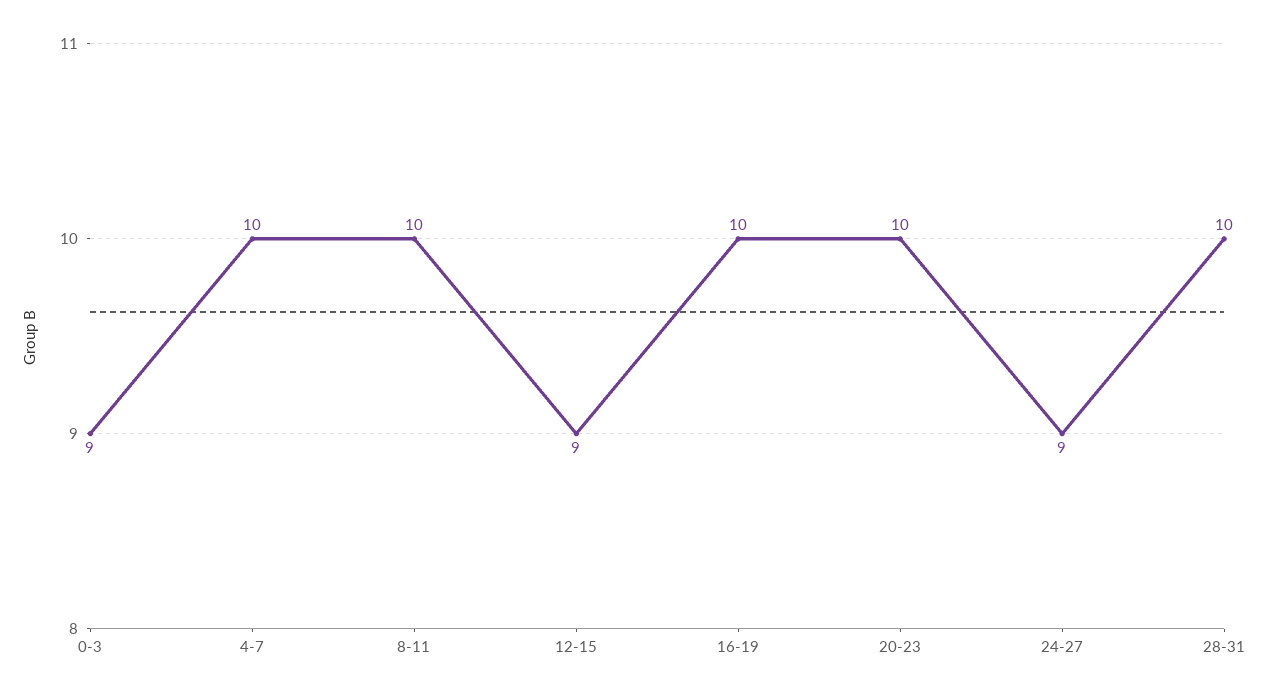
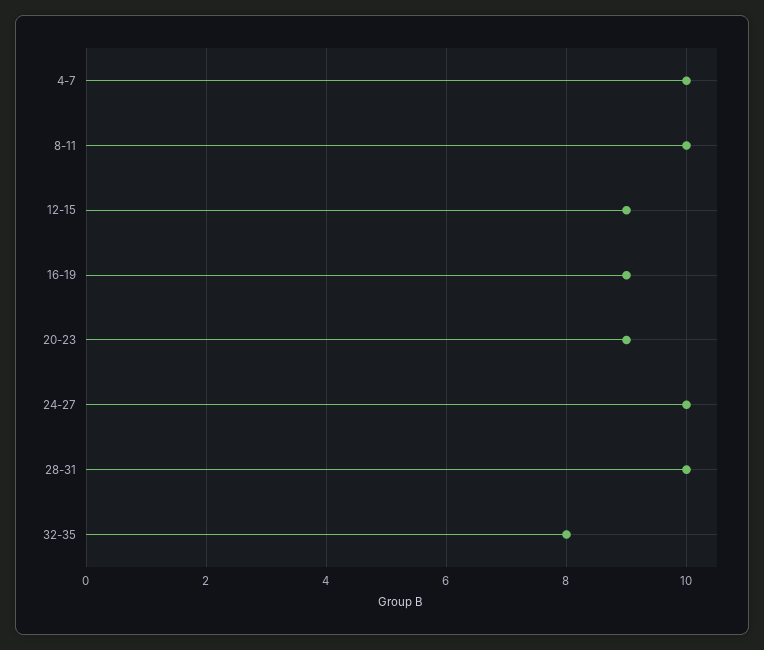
0-3: 9 -> none
16-19: 10 -> 9
20-23: 10 -> 9
24-27: 9 -> 10
32-35: none -> 8

